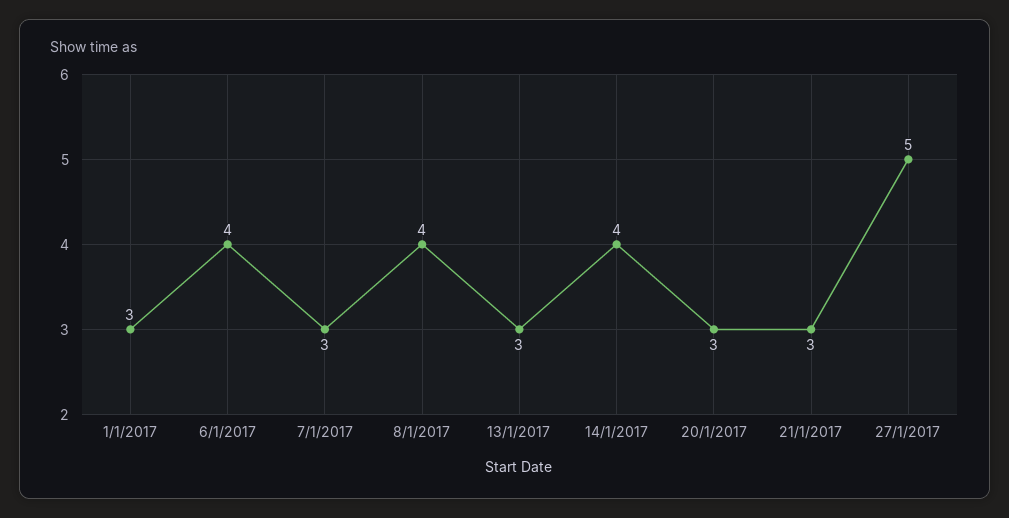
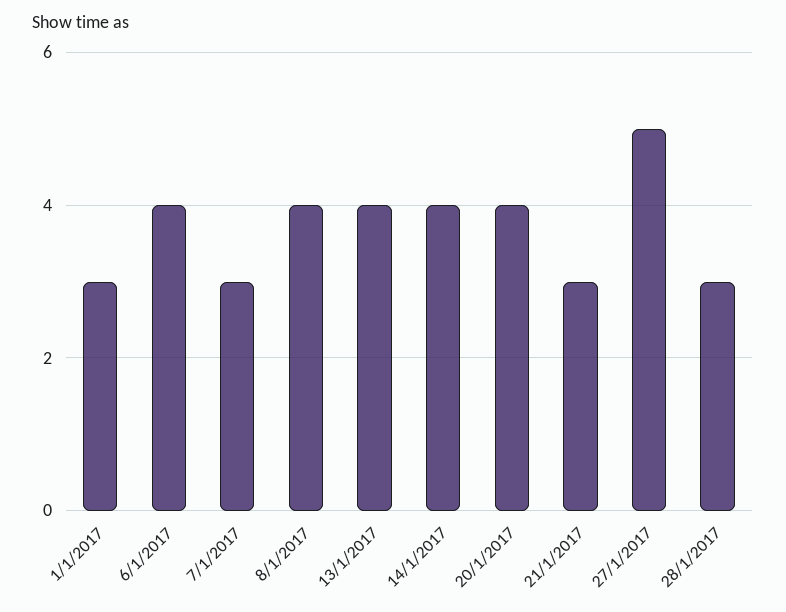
13/1/2017: 3 -> 4
20/1/2017: 3 -> 4
28/1/2017: none -> 3

